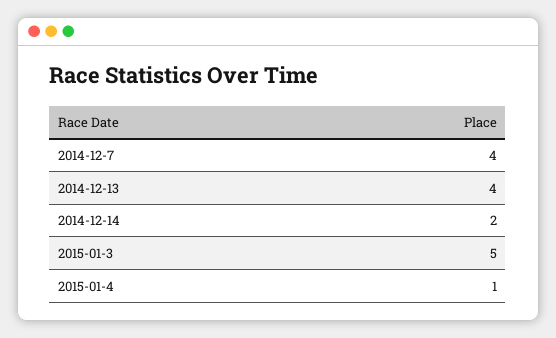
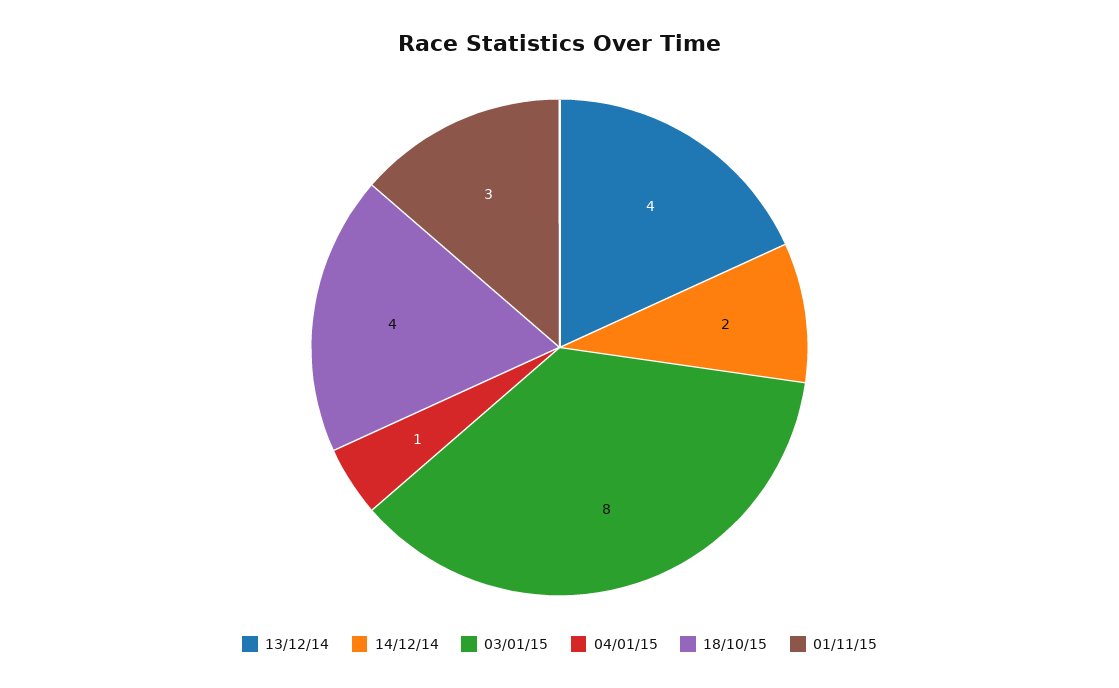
2014-12-7: 4 -> none
2015-01-3: 5 -> 8
18/10/15: none -> 4
01/11/15: none -> 3

